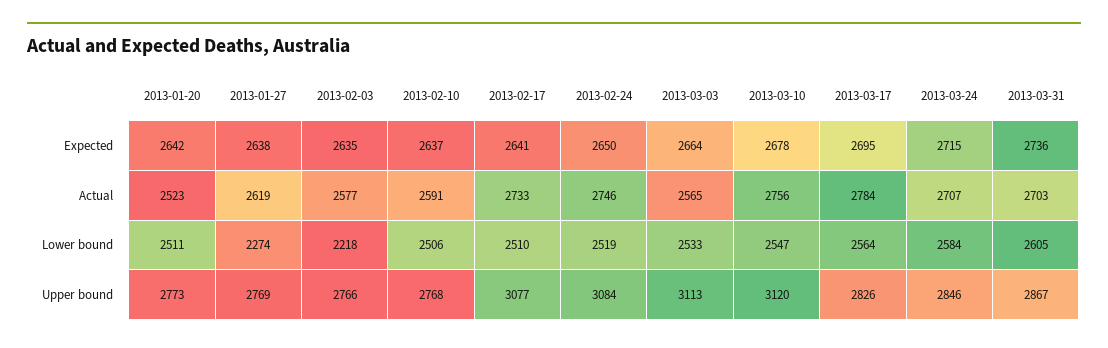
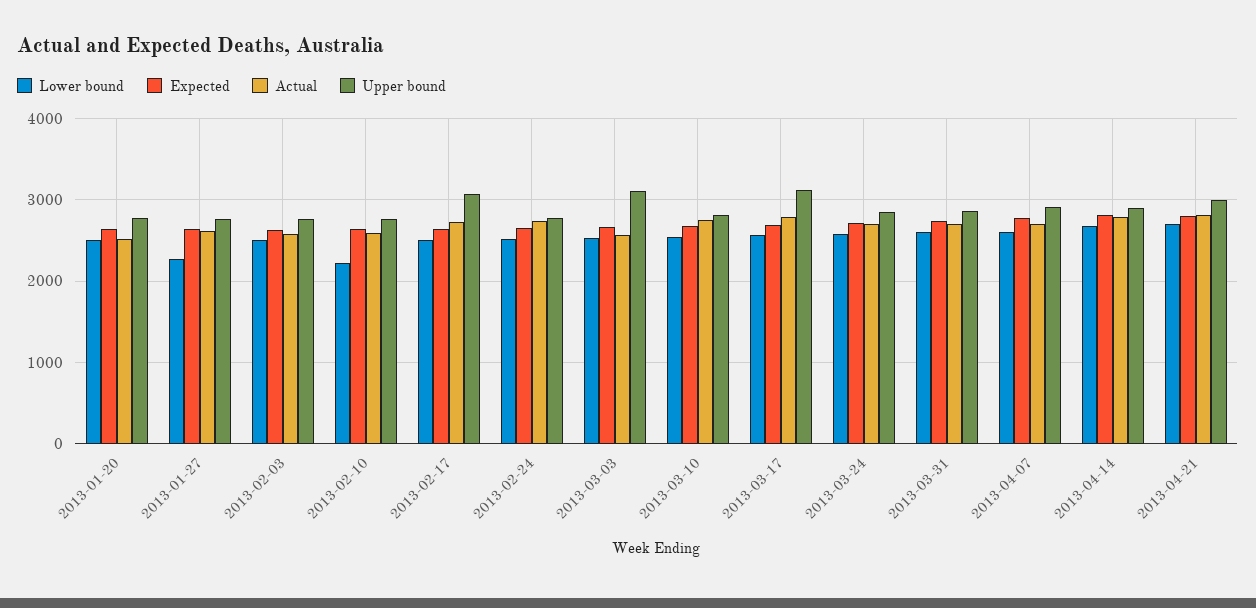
Lower bound, 2013-02-03: 2218 -> 2500
Lower bound, 2013-02-10: 2506 -> 2200
Upper bound, 2013-02-24: 3084 -> 2800
Upper bound, 2013-03-10: 3120 -> 2800
Upper bound, 2013-03-17: 2826 -> 3100
Lower bound, 2013-04-07: none -> 2600
Expected, 2013-04-07: none -> 2800
Actual, 2013-04-07: none -> 2700
Upper bound, 2013-04-07: none -> 2900
Lower bound, 2013-04-14: none -> 2700
Expected, 2013-04-14: none -> 2800
Actual, 2013-04-14: none -> 2800
Upper bound, 2013-04-14: none -> 2900
Lower bound, 2013-04-21: none -> 2700
Expected, 2013-04-21: none -> 2800
Actual, 2013-04-21: none -> 2800
Upper bound, 2013-04-21: none -> 3000

